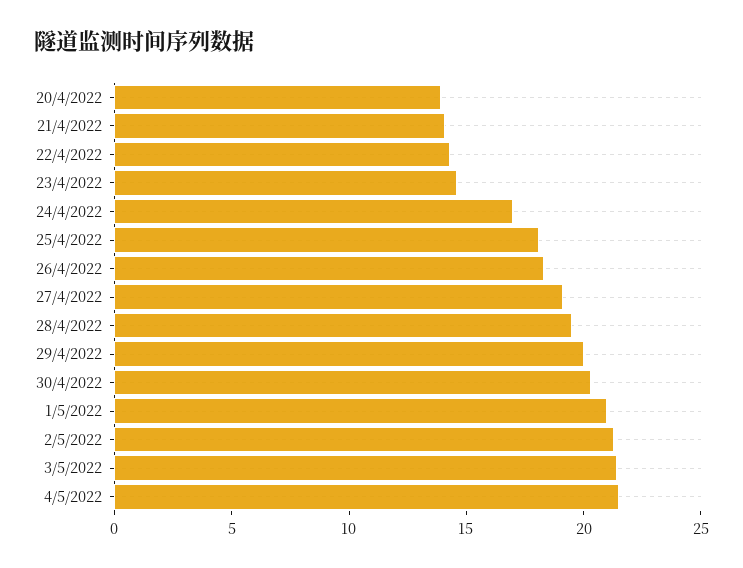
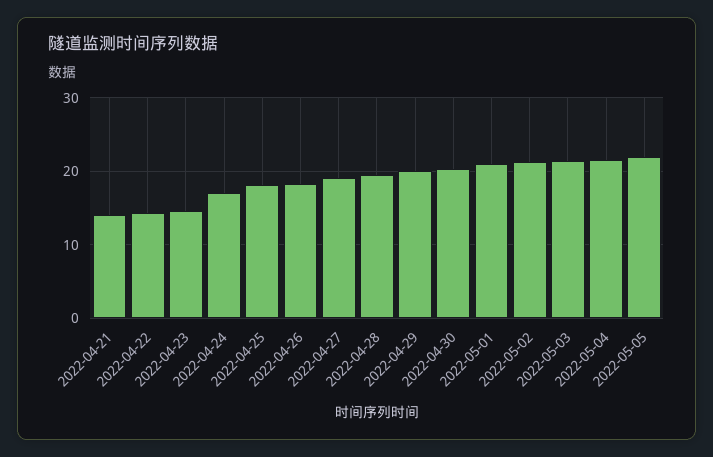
20/4/2022: 14 -> none
2022-05-05: none -> 22

